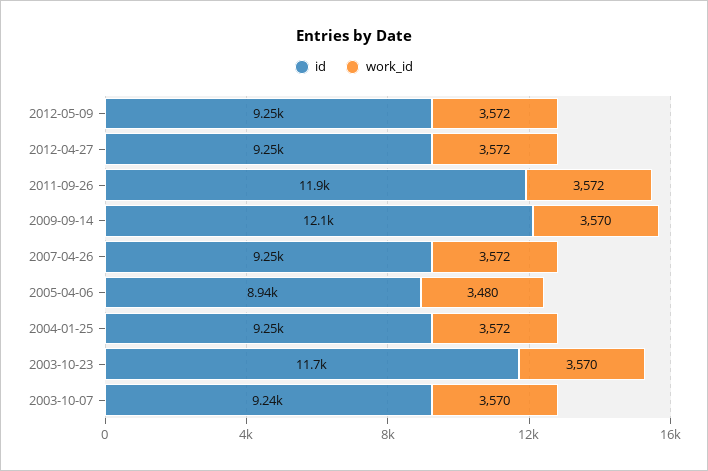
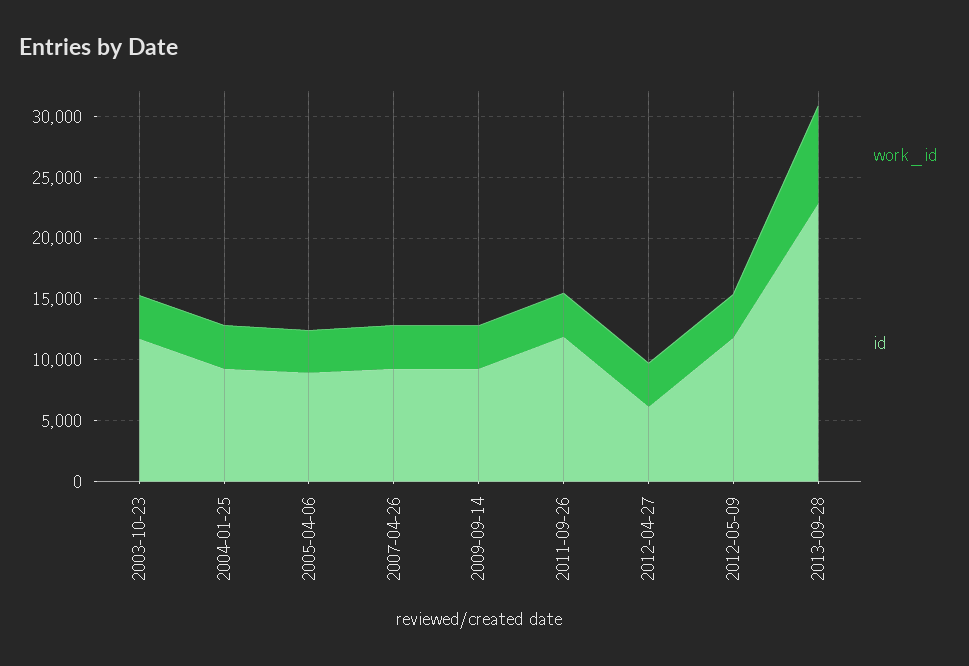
id, 2012-05-09: 9250 -> 12000
id, 2012-04-27: 9250 -> 6000
id, 2009-09-14: 12100 -> 9000
id, 2003-10-07: 9240 -> none
work_id, 2003-10-07: 3570 -> none
work_id, 2013-09-28: none -> 8000
id, 2013-09-28: none -> 23000

